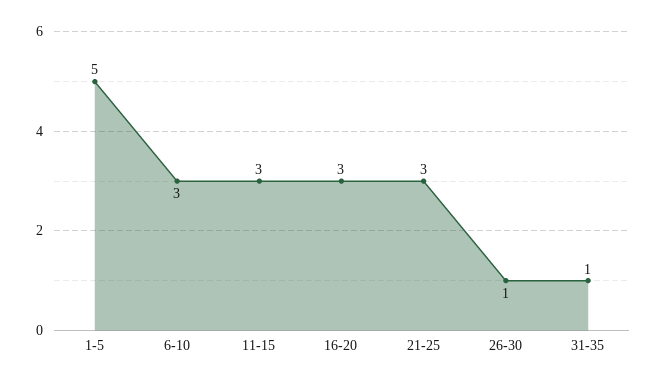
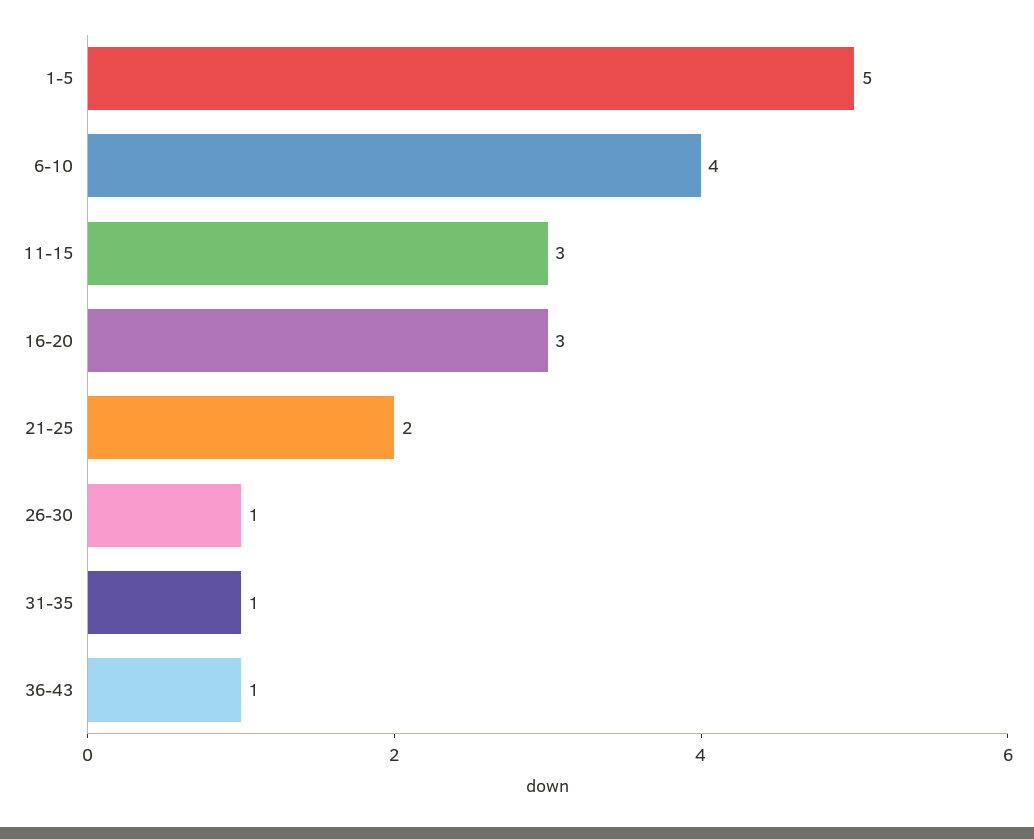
6-10: 3 -> 4
21-25: 3 -> 2
36-43: none -> 1

